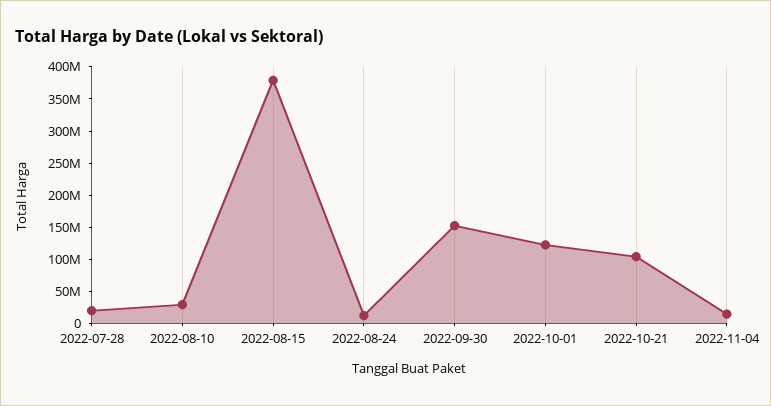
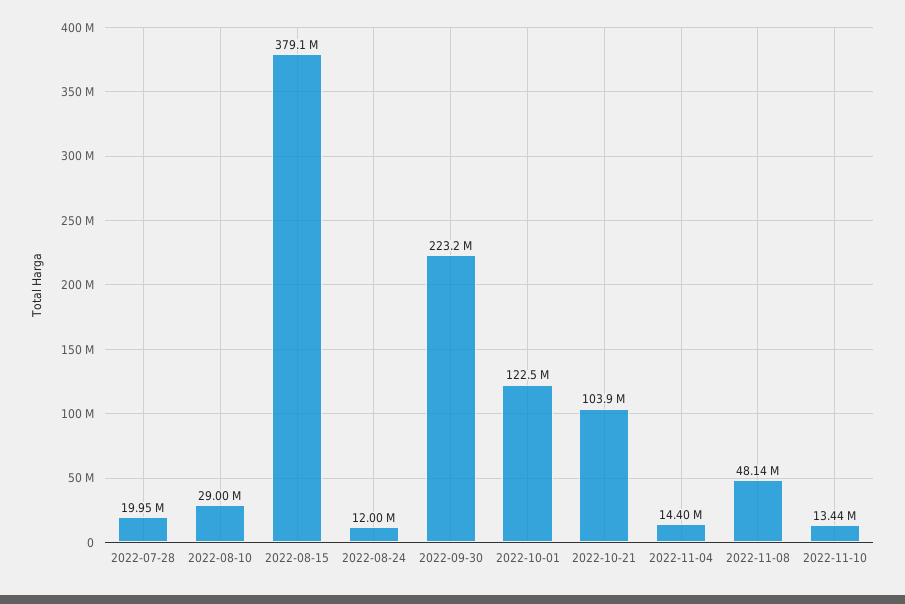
2022-09-30: 150000000 -> 223200000
2022-11-08: none -> 48140000
2022-11-10: none -> 13440000

